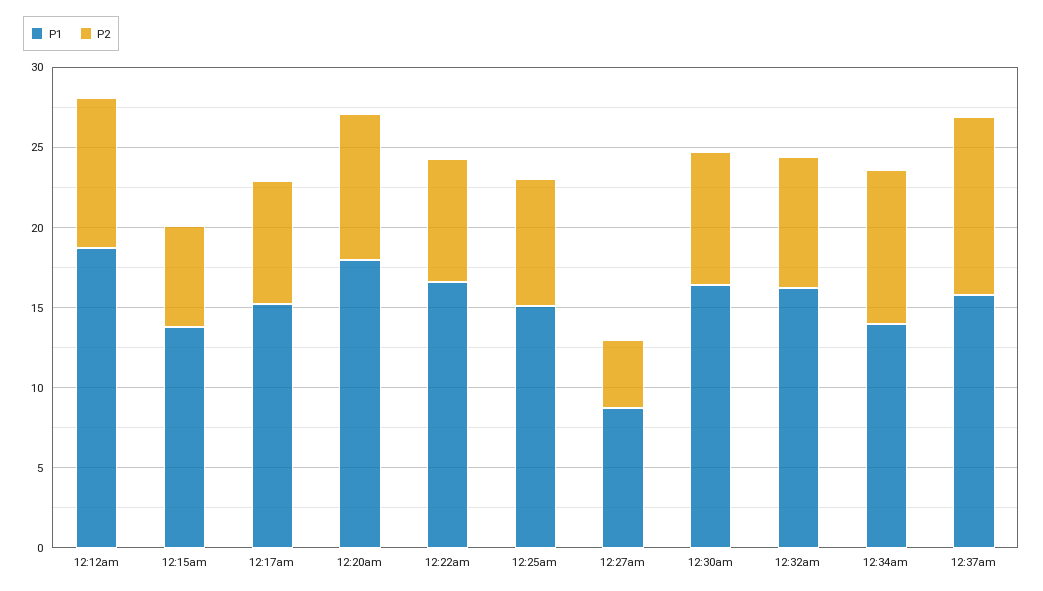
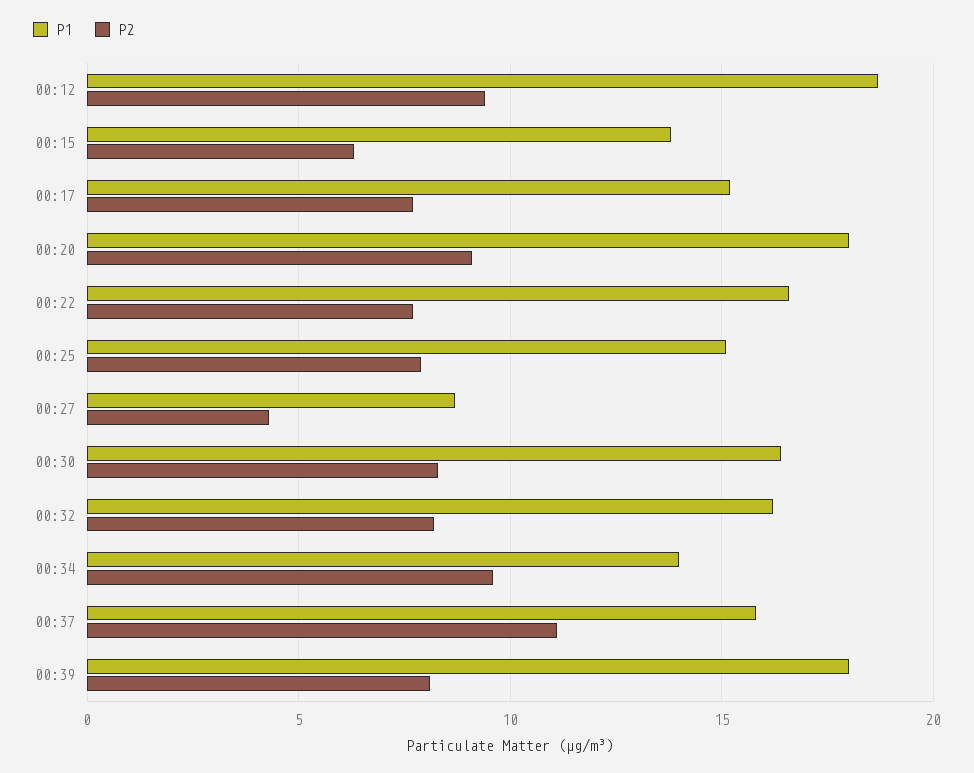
P1, 00:39: none -> 18
P2, 00:39: none -> 8

